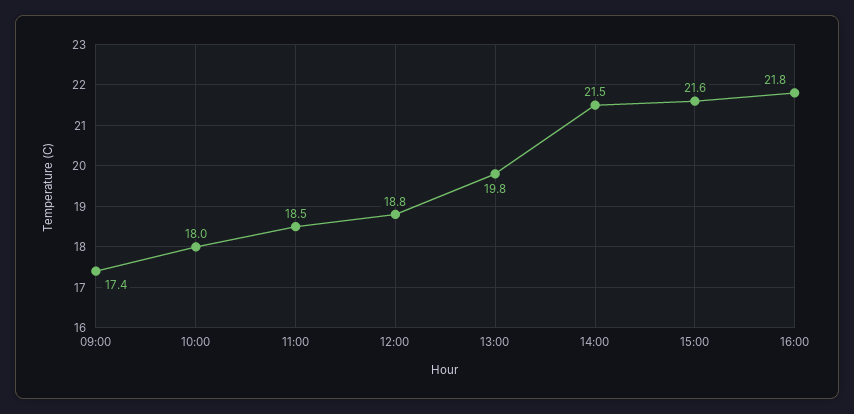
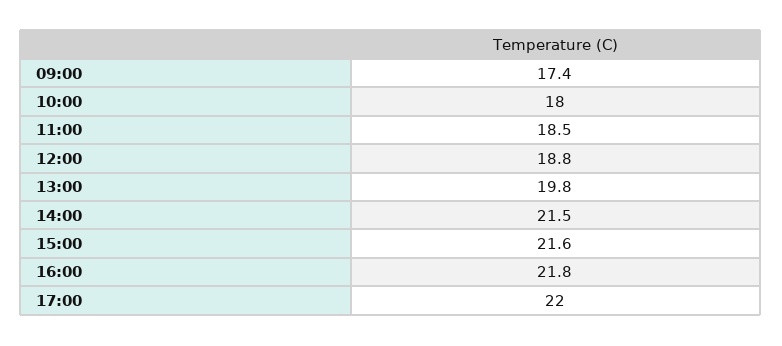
17:00: none -> 22

